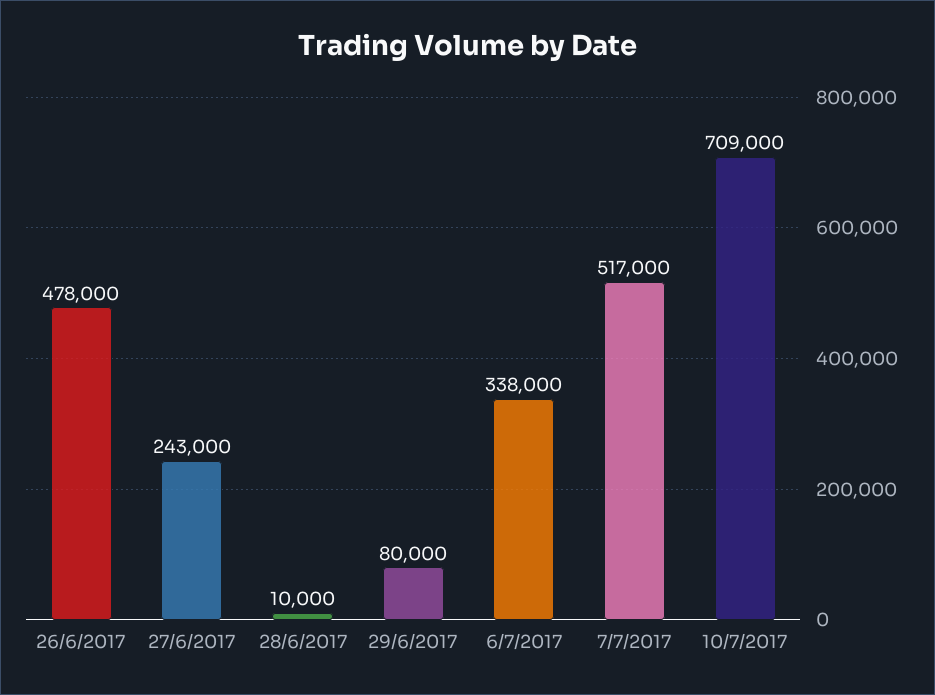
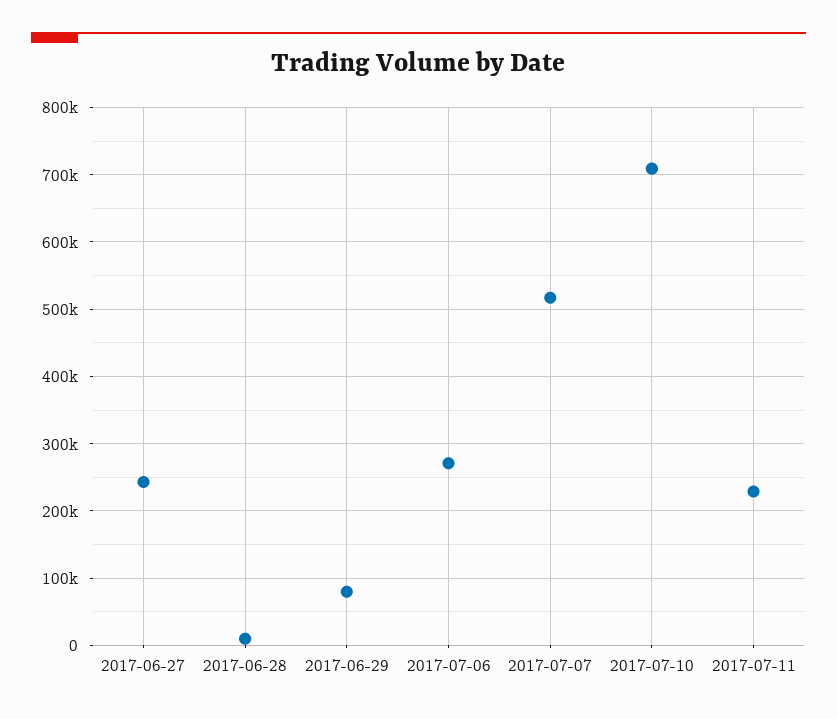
26/6/2017: 478000 -> none
6/7/2017: 338000 -> 270000
2017-07-11: none -> 230000

